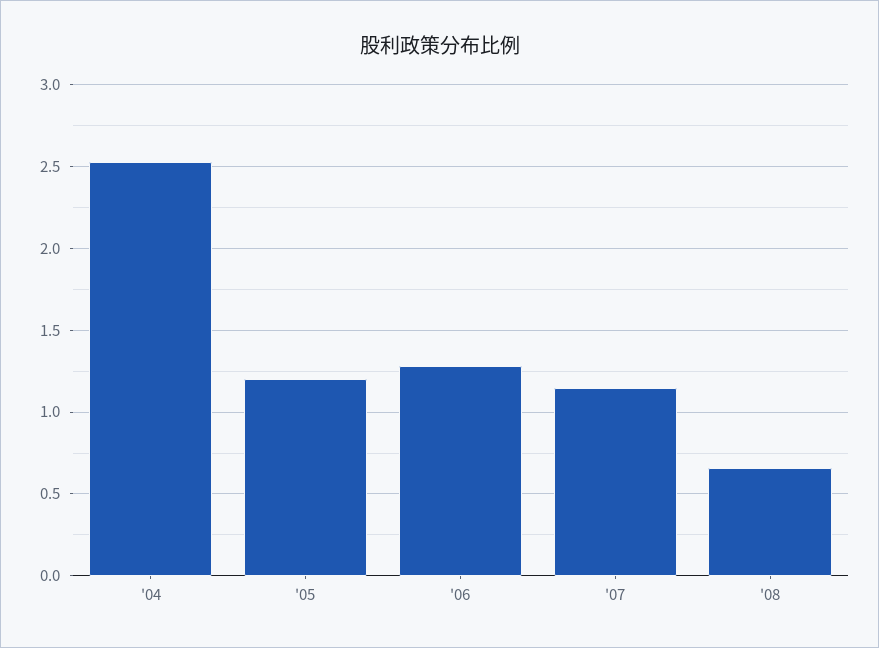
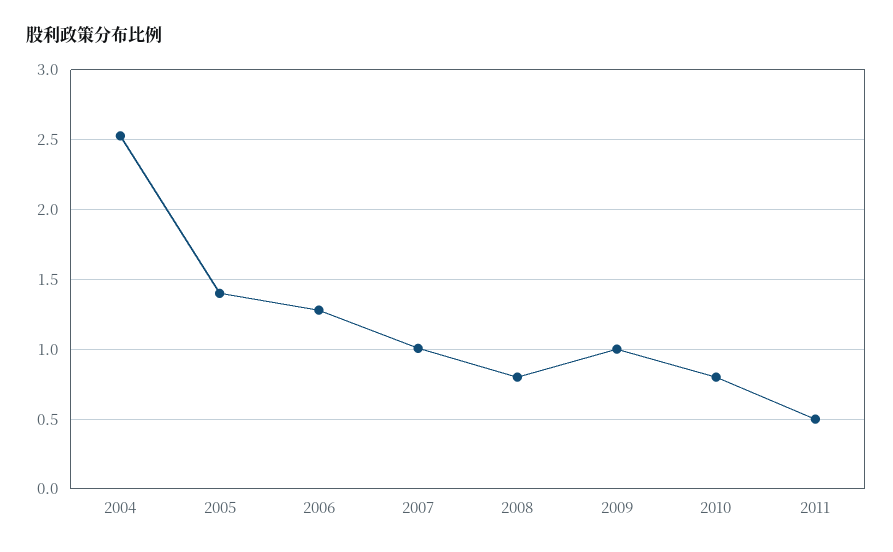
'05: 1.2 -> 1.4
'07: 1.15 -> 1
'08: 0.65 -> 0.8
2009: none -> 1
2010: none -> 0.8
2011: none -> 0.5

